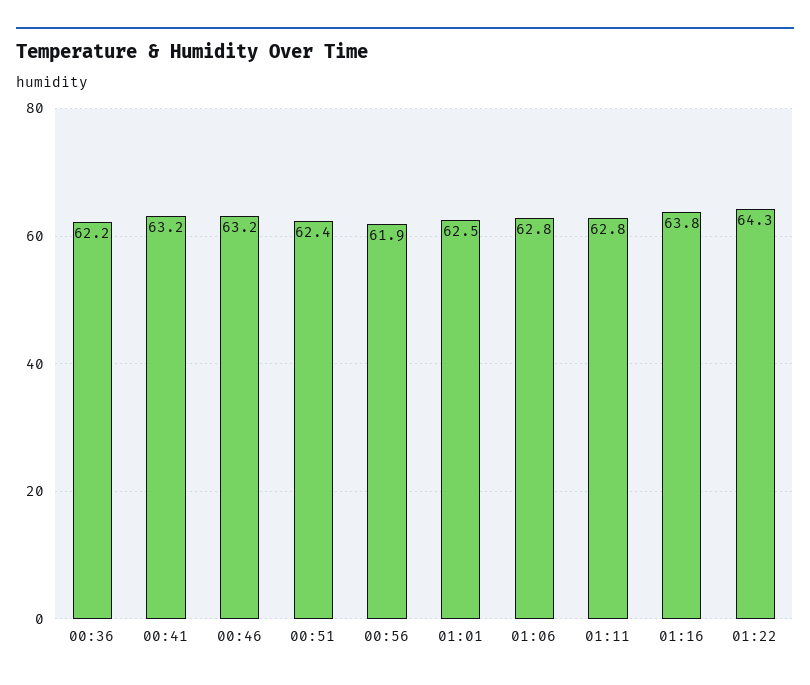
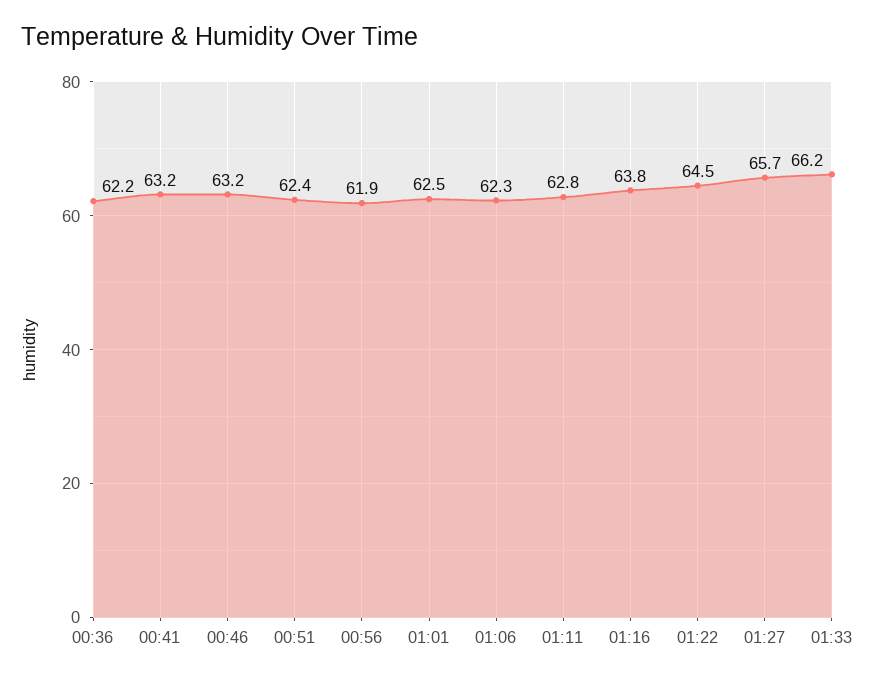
01:06: 62.8 -> 62.3
01:22: 64.3 -> 64.5
01:27: none -> 65.7
01:33: none -> 66.2

